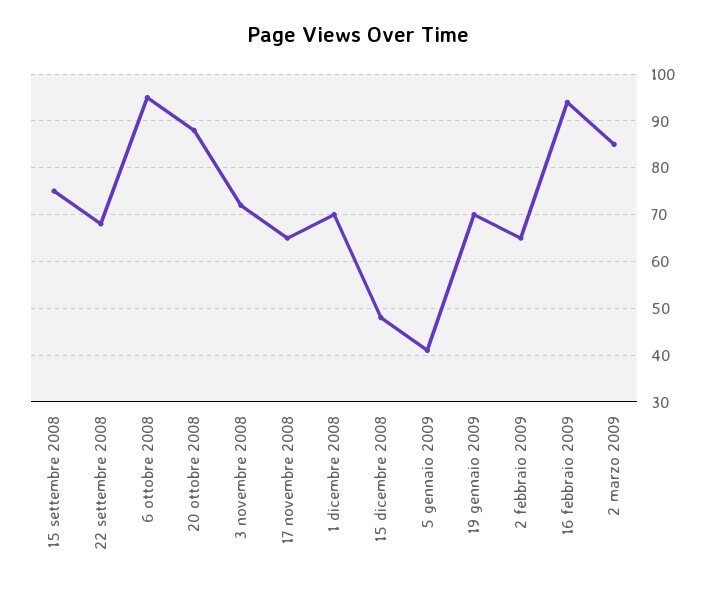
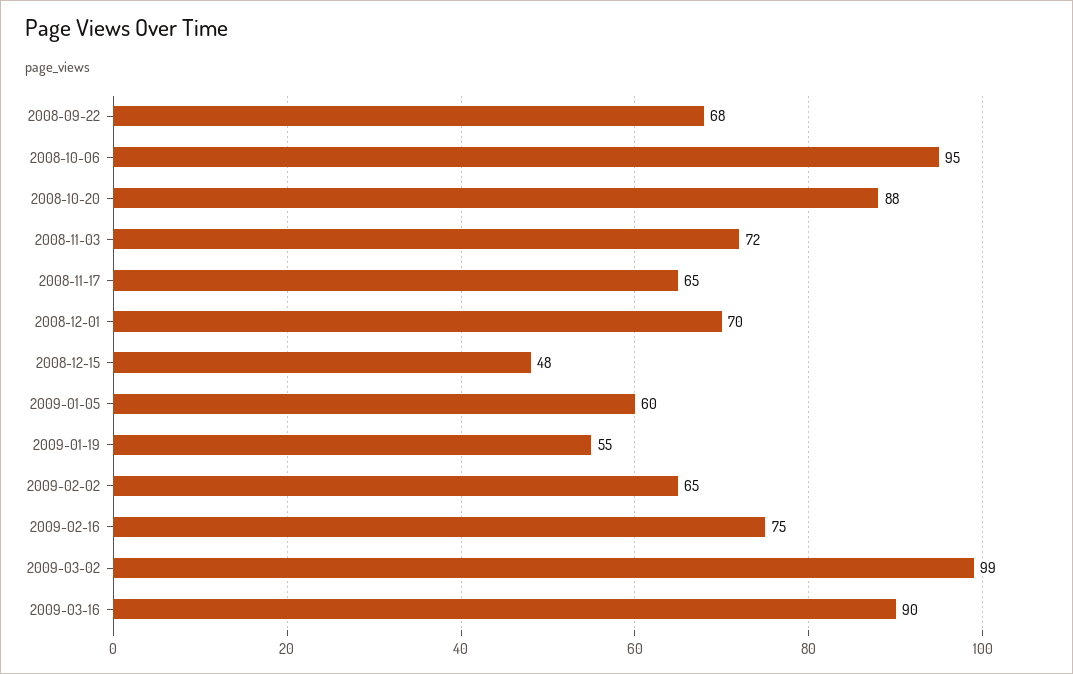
15 settembre 2008: 75 -> none
5 gennaio 2009: 40 -> 60
19 gennaio 2009: 70 -> 55
16 febbraio 2009: 95 -> 75
2 marzo 2009: 85 -> 99
2009-03-16: none -> 90

